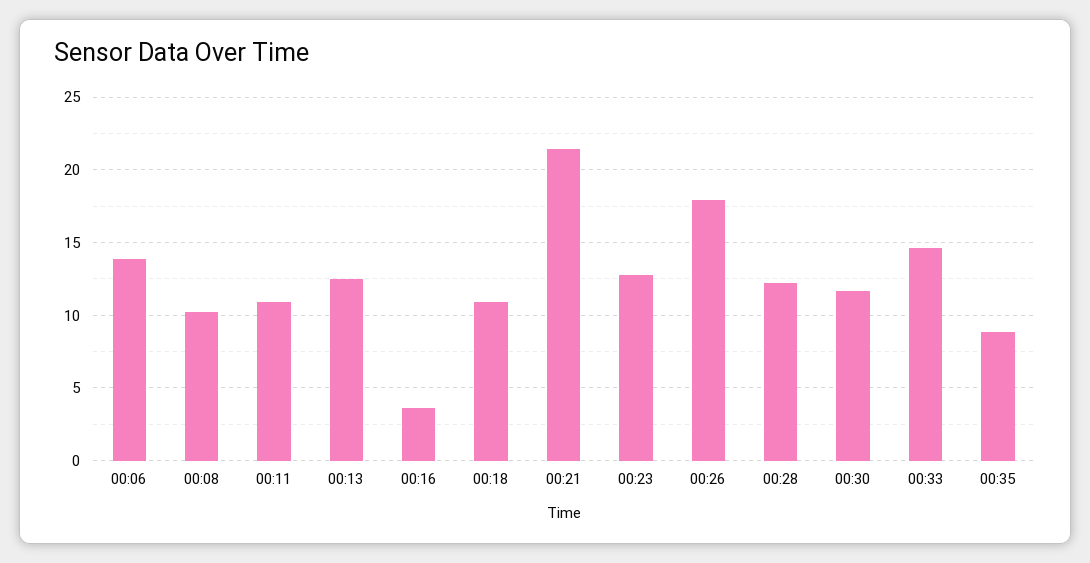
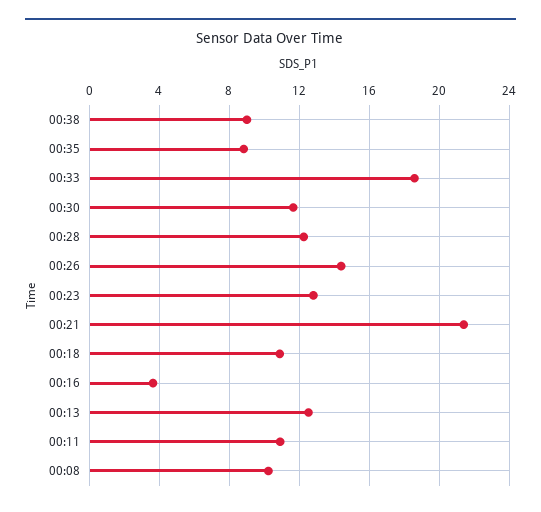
00:06: 14 -> none
00:26: 18 -> 14.5
00:33: 14.5 -> 18.5
00:38: none -> 9

